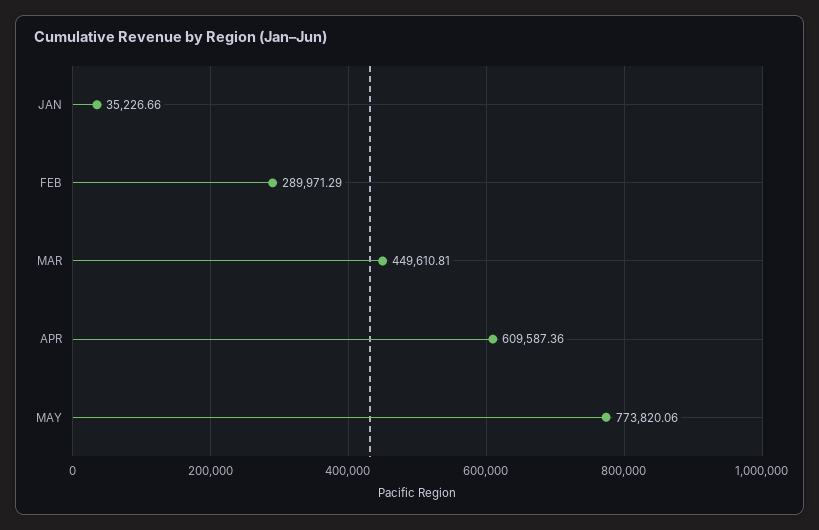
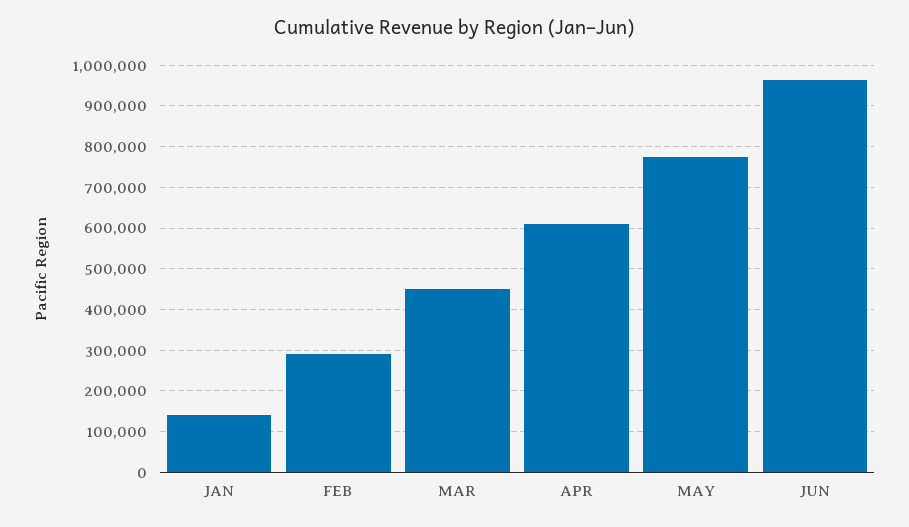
JAN: 35226.66 -> 140000
JUN: none -> 960000

